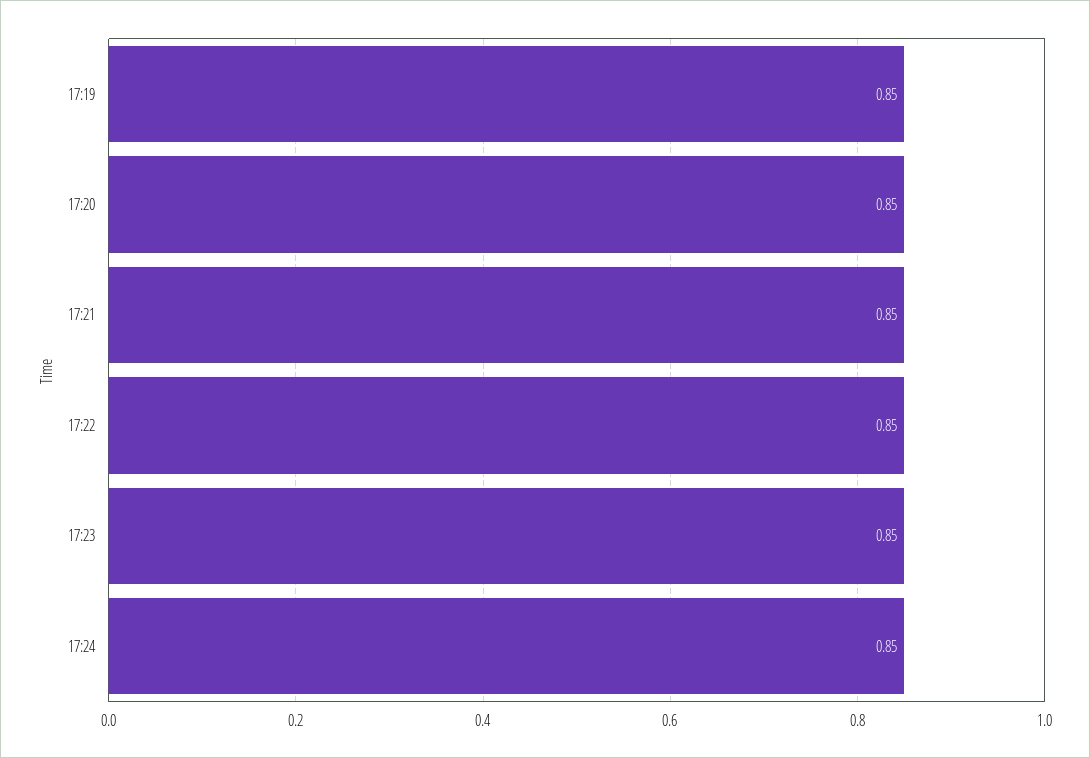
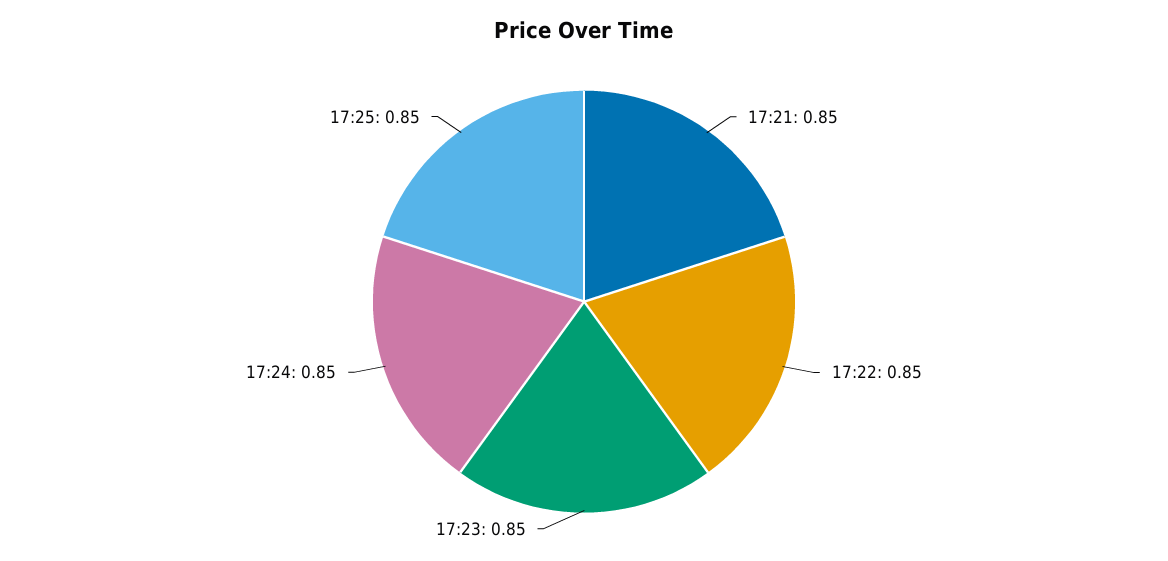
17:19: 0.85 -> none
17:20: 0.85 -> none
17:25: none -> 0.85

